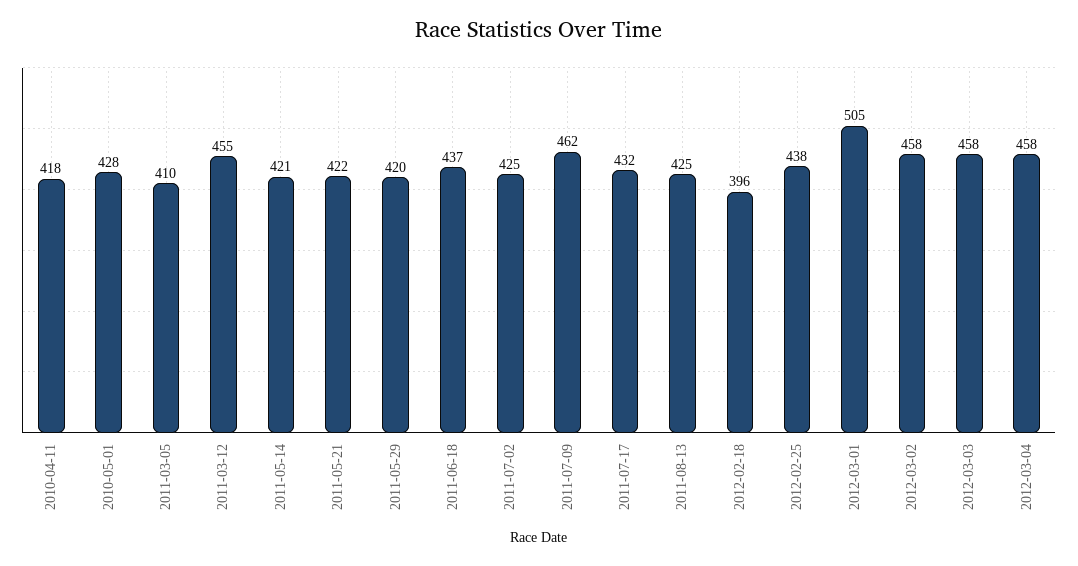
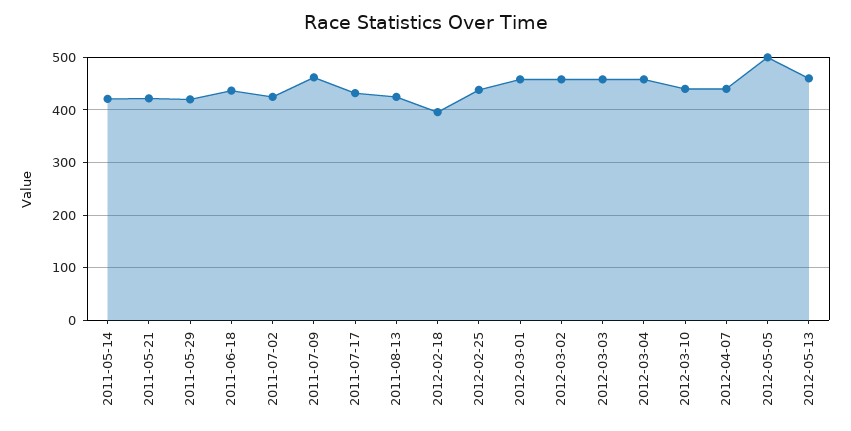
2010-04-11: 418 -> none
2010-05-01: 428 -> none
2011-03-05: 410 -> none
2011-03-12: 455 -> none
2012-03-01: 505 -> 460
2012-03-10: none -> 440
2012-04-07: none -> 440
2012-05-05: none -> 500
2012-05-13: none -> 460

